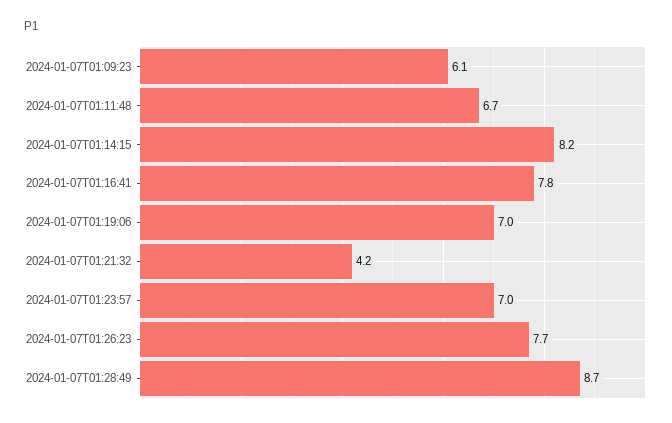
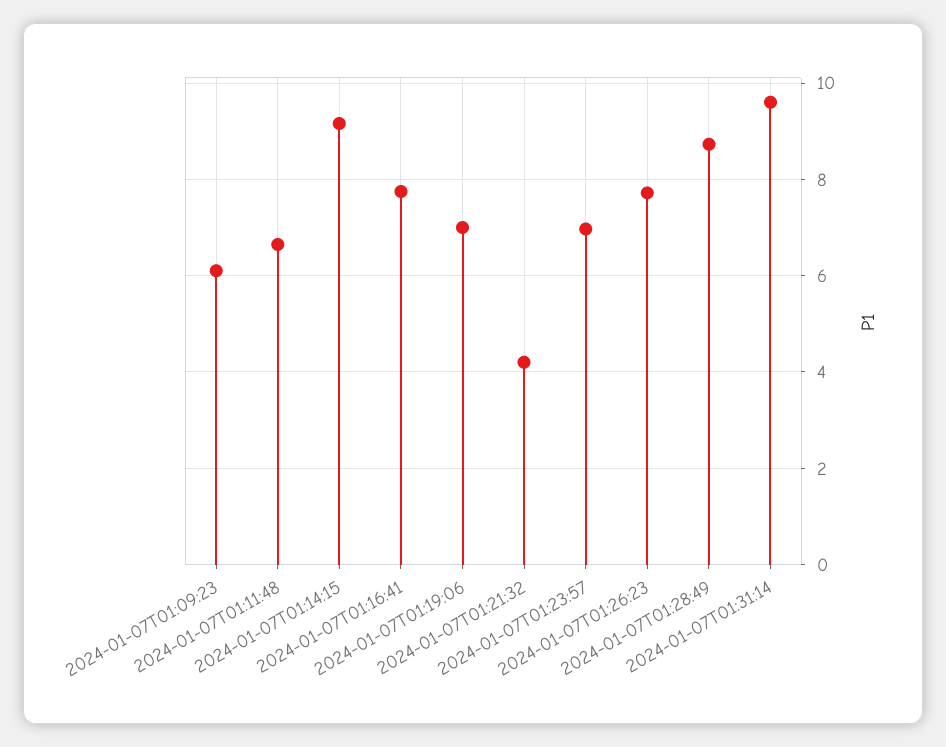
2024-01-07T01:14:15: 8.2 -> 9.2
2024-01-07T01:31:14: none -> 9.6

